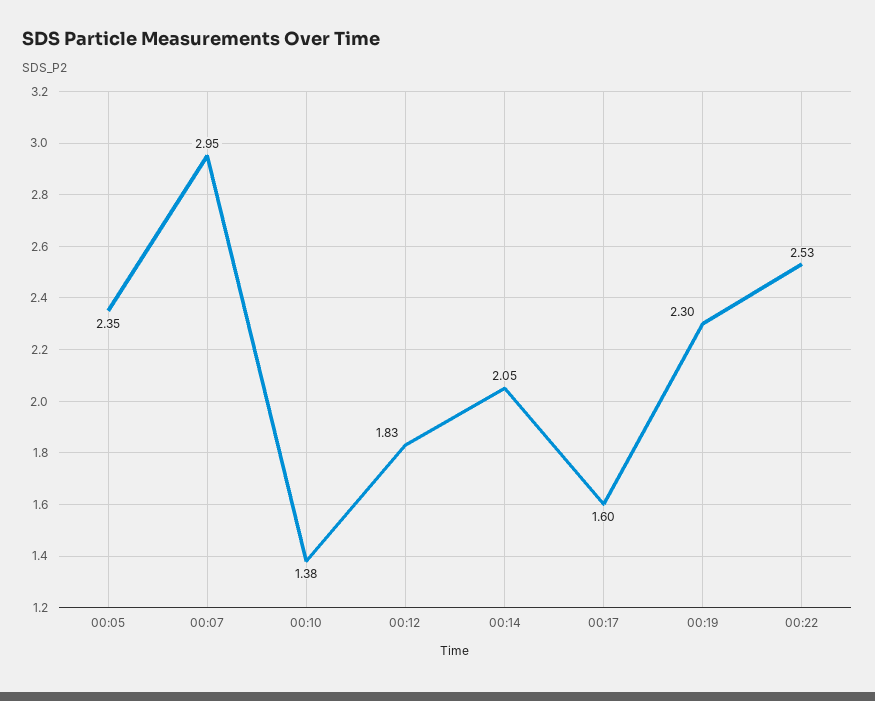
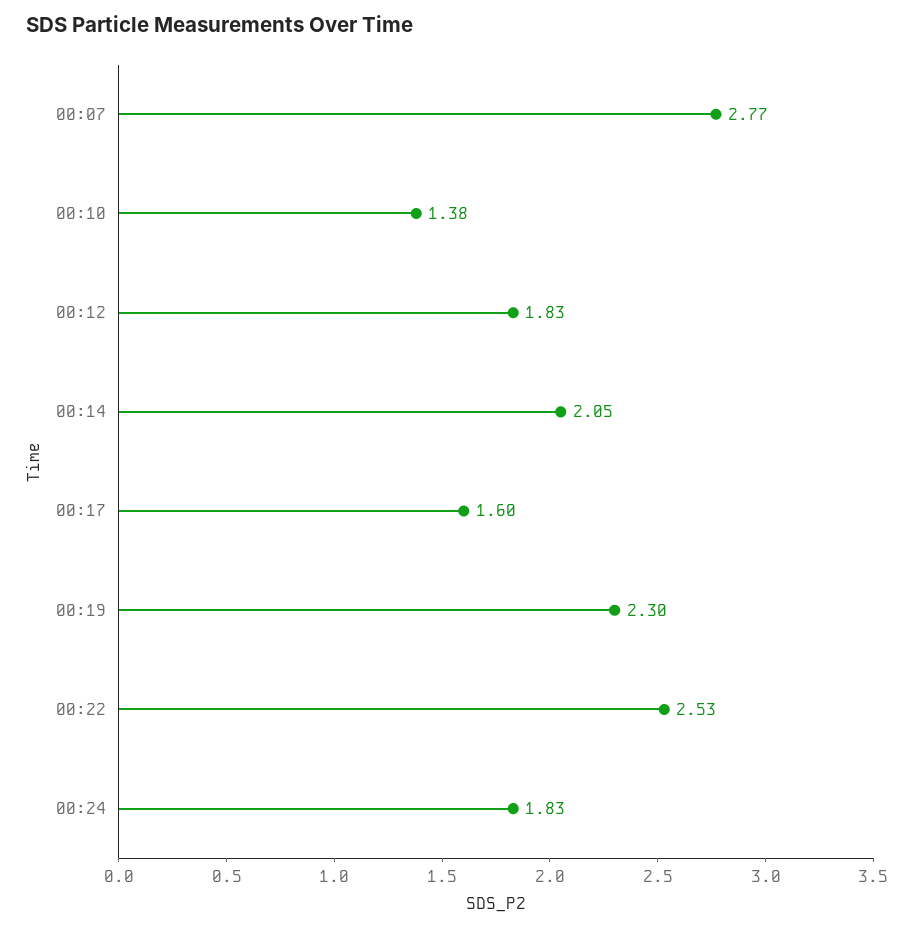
00:05: 2.35 -> none
00:07: 2.95 -> 2.77
00:24: none -> 1.83

